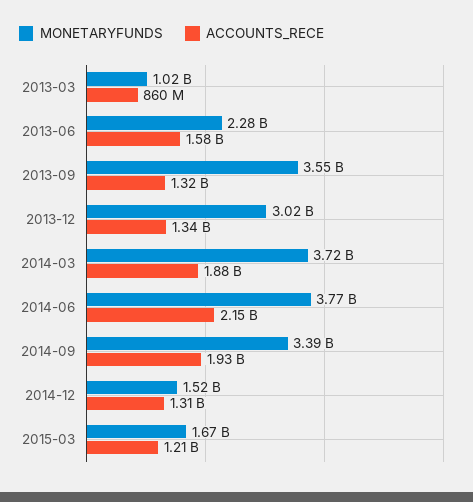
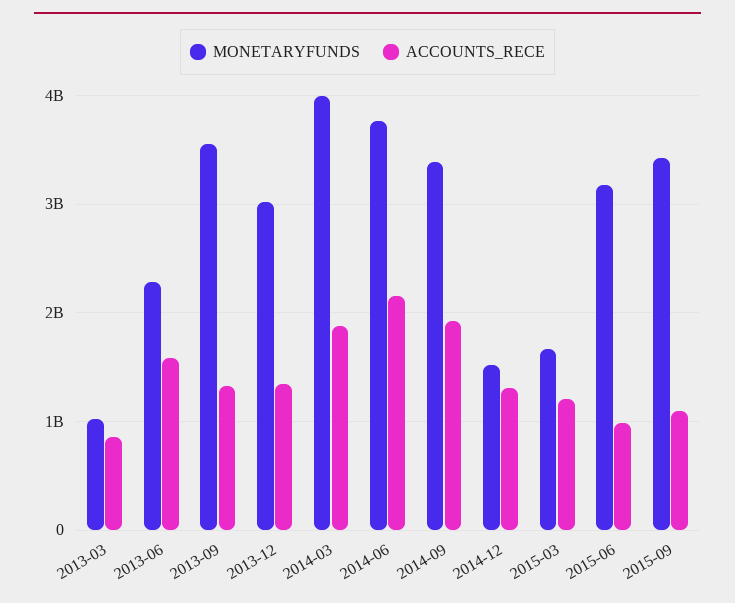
MONETARYFUNDS, 2014-03: 3720000000 -> 4000000000
MONETARYFUNDS, 2015-06: none -> 3200000000
ACCOUNTS_RECE, 2015-06: none -> 1000000000
MONETARYFUNDS, 2015-09: none -> 3400000000
ACCOUNTS_RECE, 2015-09: none -> 1100000000

